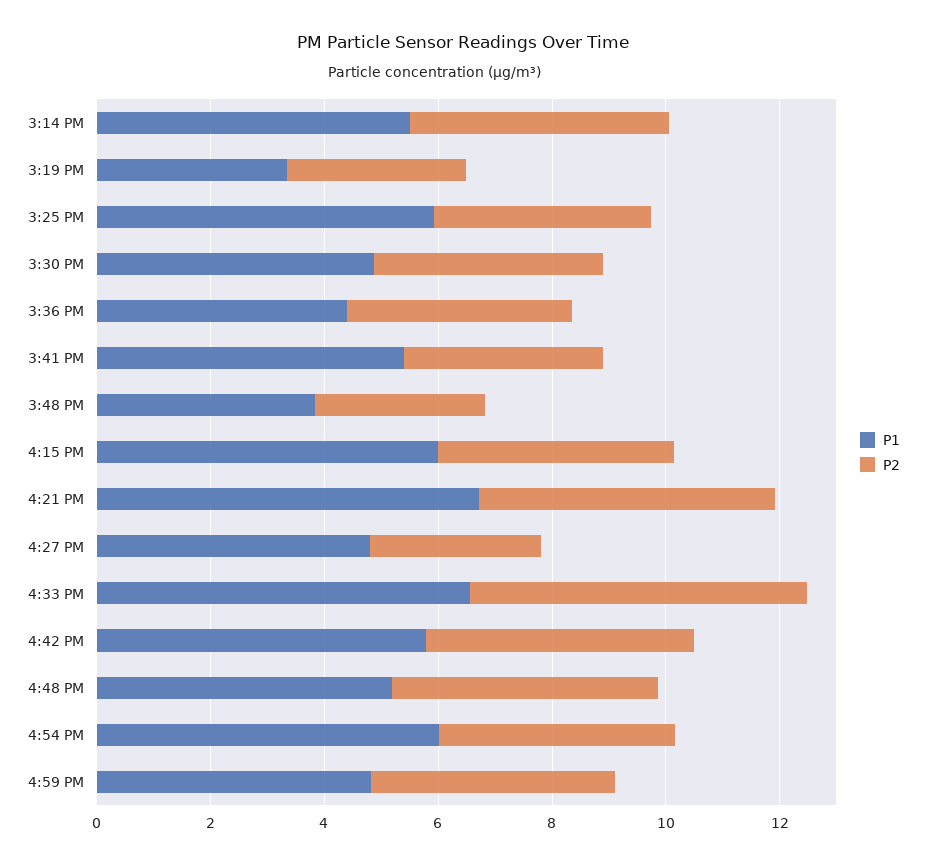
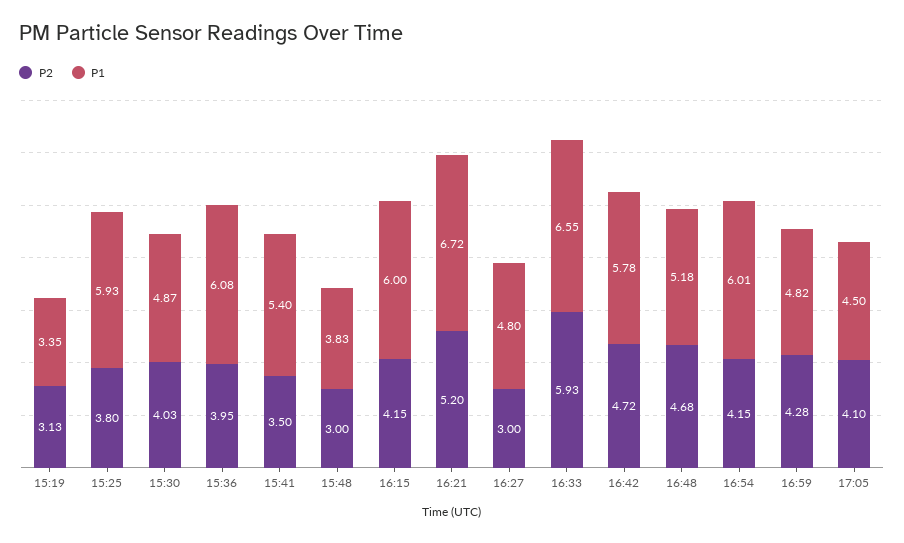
P1, 3:14 PM: 5.5 -> none
P2, 3:14 PM: 4.5 -> none
P1, 3:36 PM: 4.5 -> 6.08
P2, 17:05: none -> 4.1
P1, 17:05: none -> 4.5

